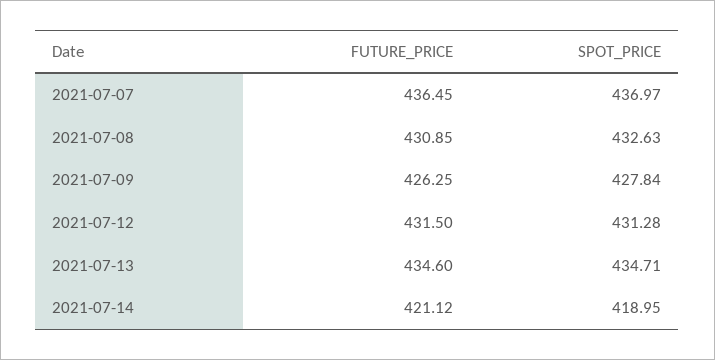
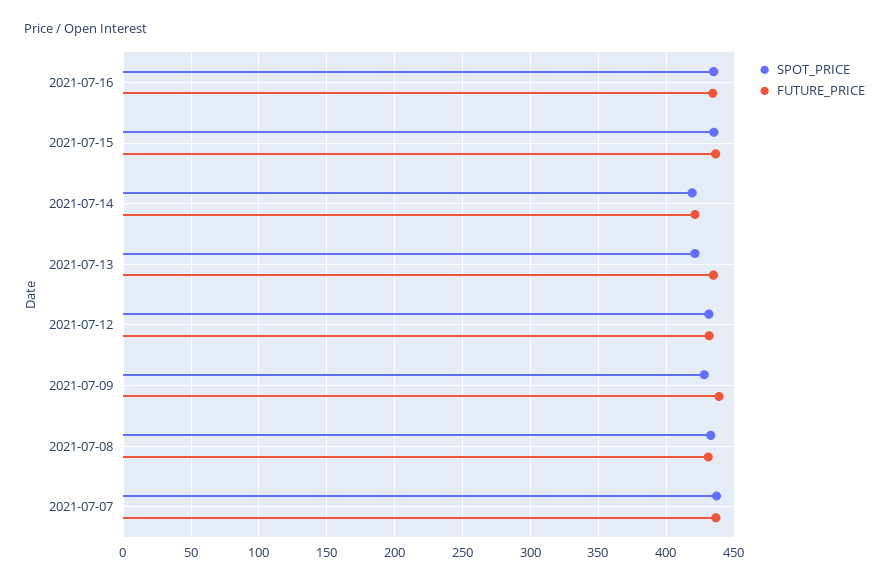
FUTURE_PRICE, 2021-07-09: 426.25 -> 440
SPOT_PRICE, 2021-07-13: 434.71 -> 420
SPOT_PRICE, 2021-07-16: none -> 435
FUTURE_PRICE, 2021-07-16: none -> 435
SPOT_PRICE, 2021-07-15: none -> 435
FUTURE_PRICE, 2021-07-15: none -> 435

